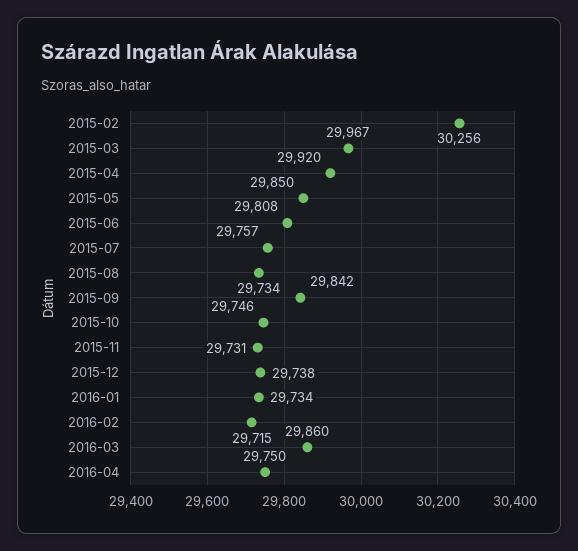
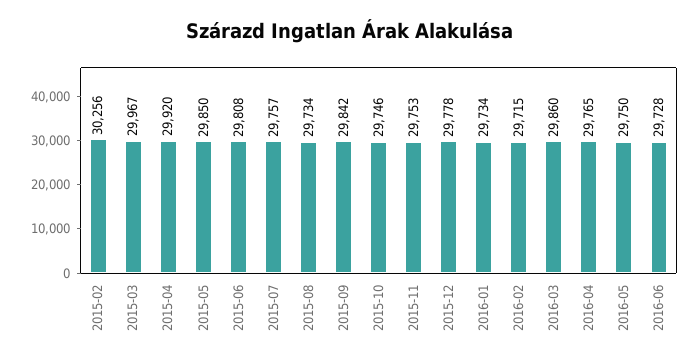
2015-11: 29731 -> 29753
2015-12: 29738 -> 29778
2016-04: 29750 -> 29765
2016-05: none -> 29750
2016-06: none -> 29728

